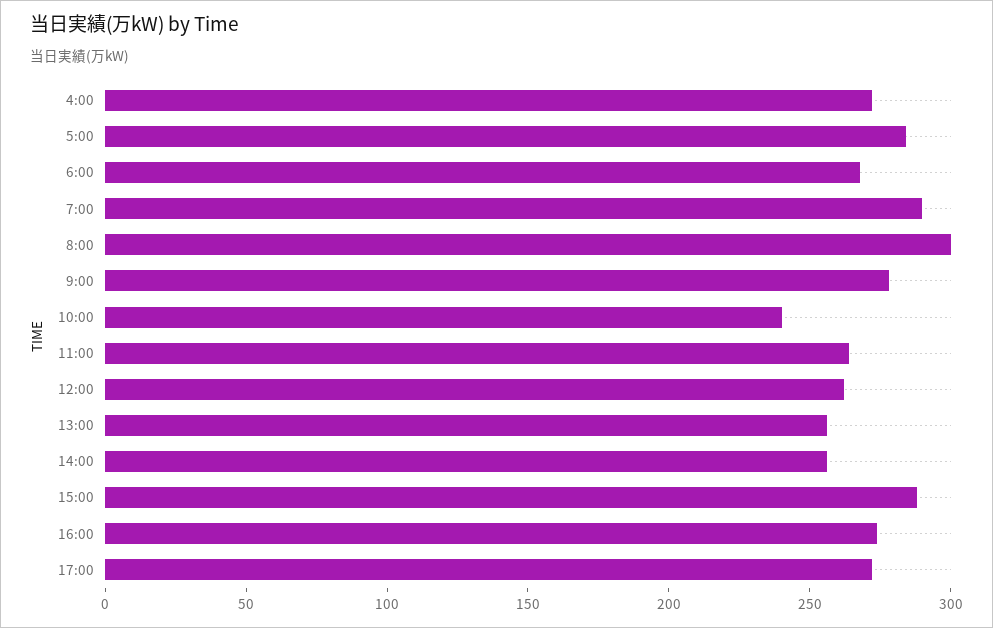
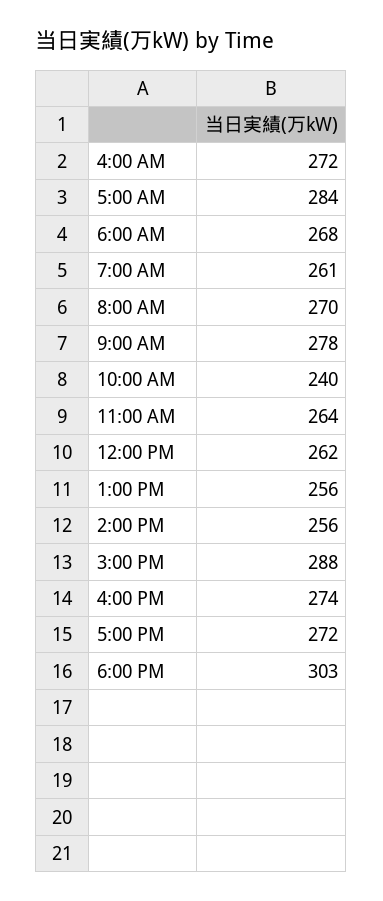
7:00: 290 -> 261
8:00: 300 -> 270
6:00 PM: none -> 303

